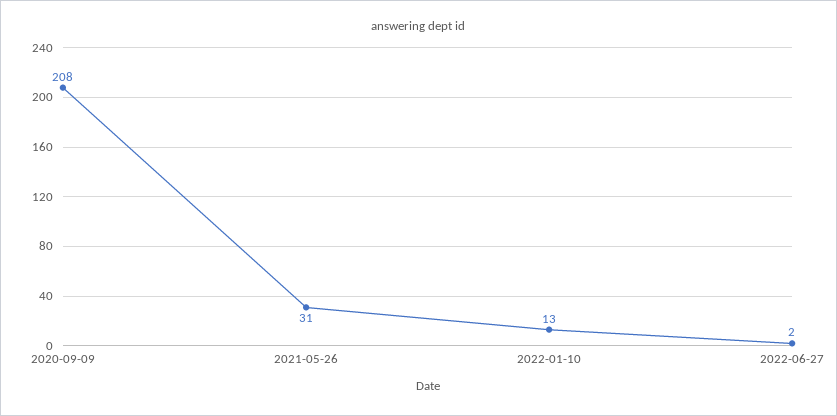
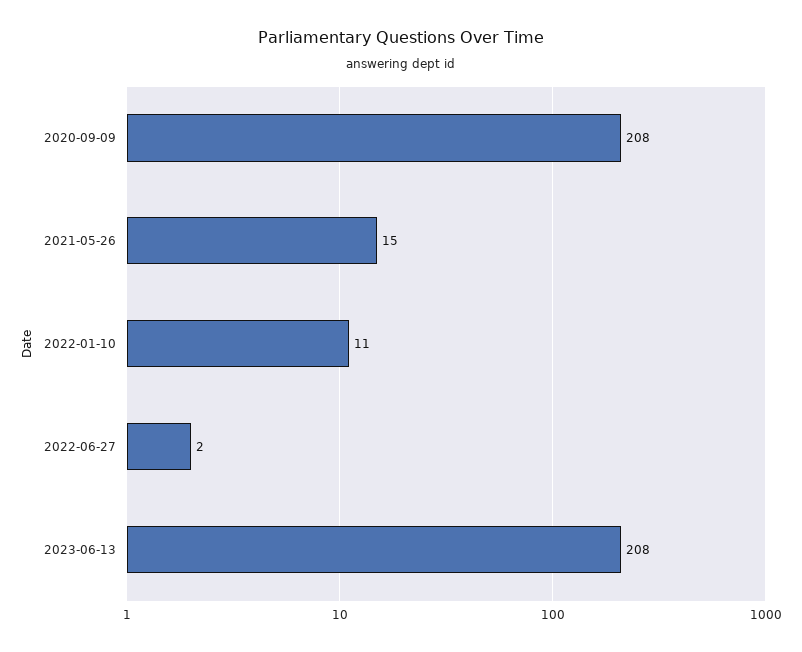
2021-05-26: 31 -> 15
2022-01-10: 13 -> 11
2023-06-13: none -> 208

